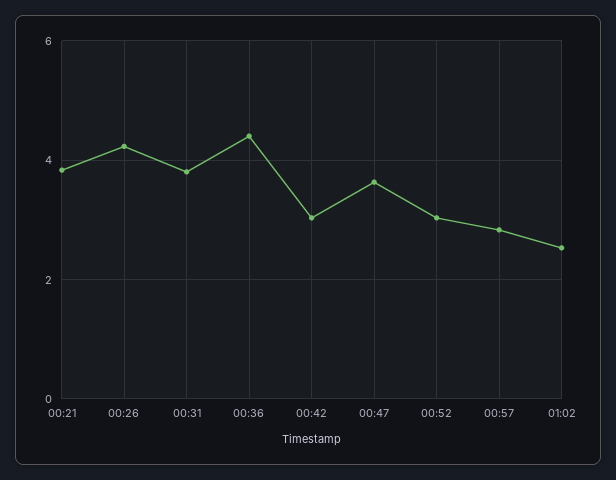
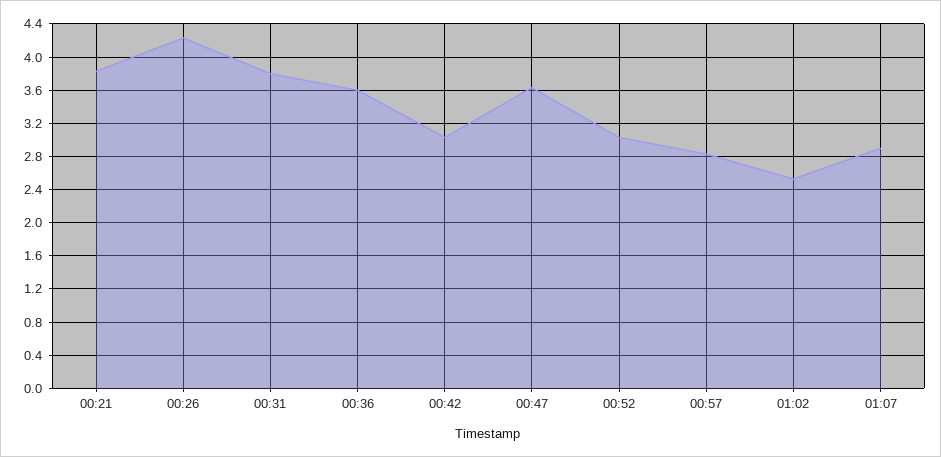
00:36: 4.4 -> 3.6
01:07: none -> 2.9

